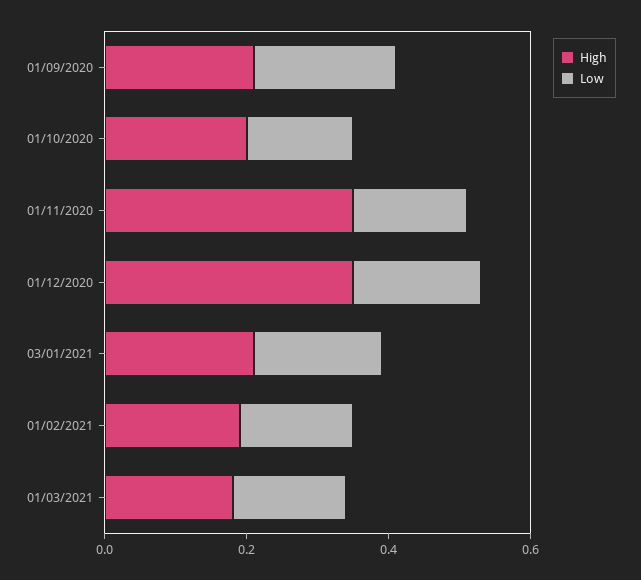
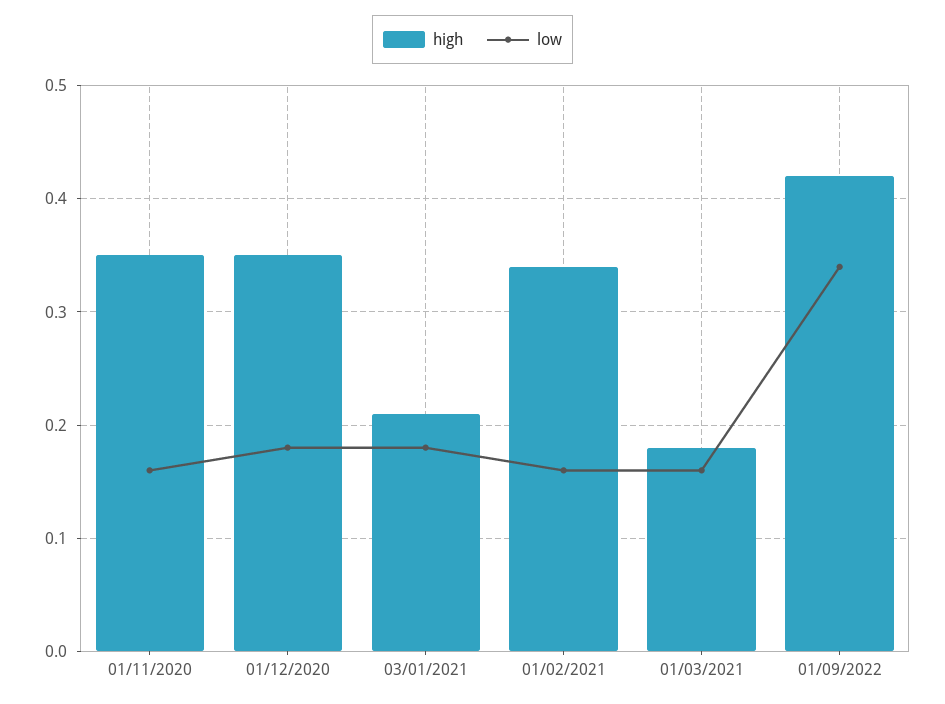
High, 01/09/2020: 0.2 -> none
Low, 01/09/2020: 0.2 -> none
High, 01/10/2020: 0.2 -> none
Low, 01/10/2020: 0.15 -> none
High, 01/02/2021: 0.2 -> 0.34
High, 01/09/2022: none -> 0.42
Low, 01/09/2022: none -> 0.34

